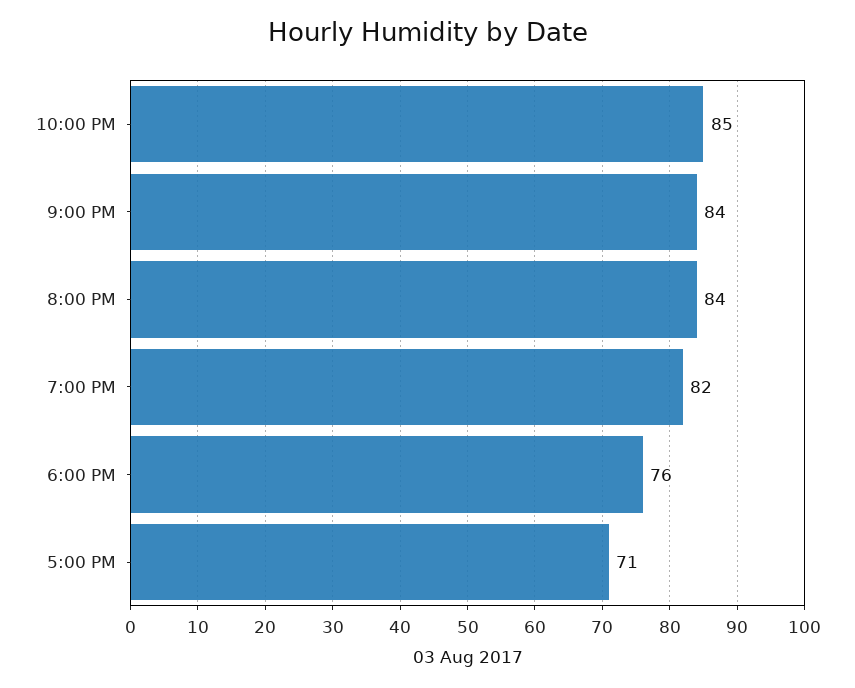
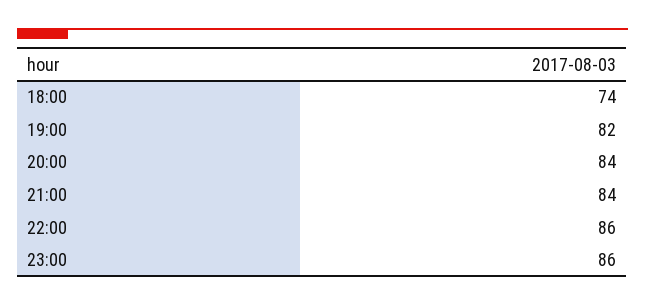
10:00 PM: 85 -> 86
6:00 PM: 76 -> 74
5:00 PM: 71 -> none
23:00: none -> 86

